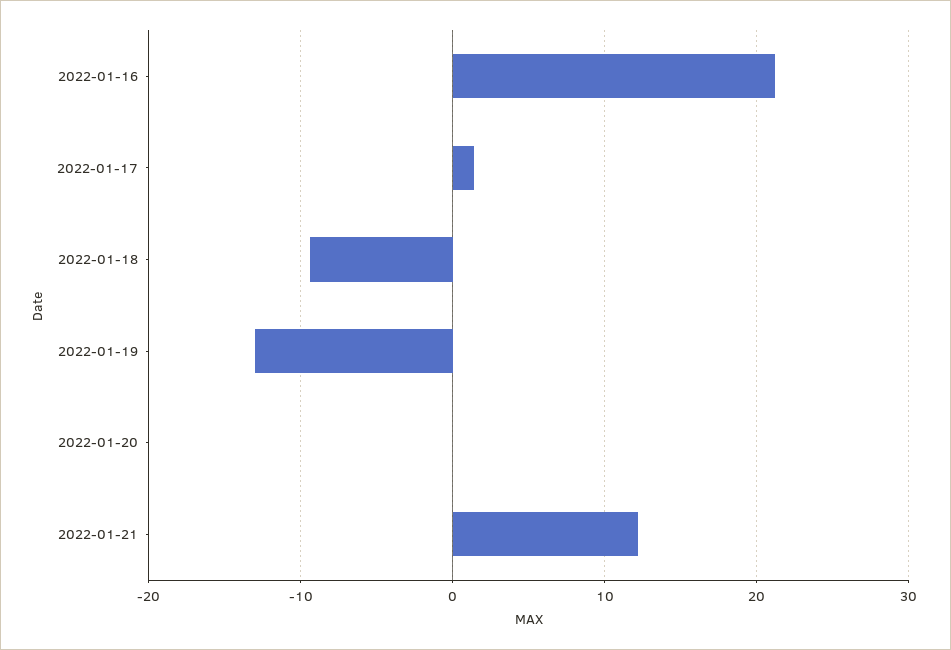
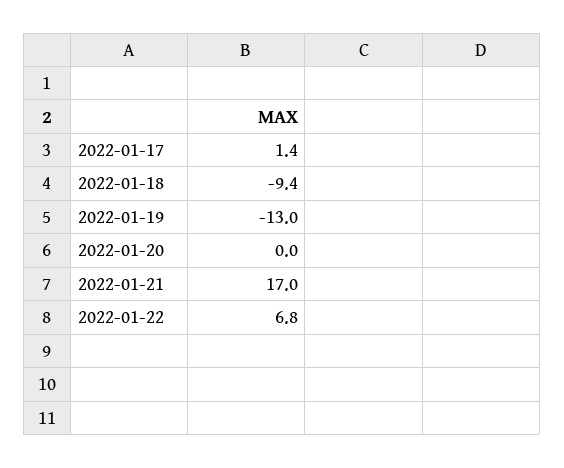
2022-01-16: 21 -> none
2022-01-21: 12 -> 17
2022-01-22: none -> 6.8

